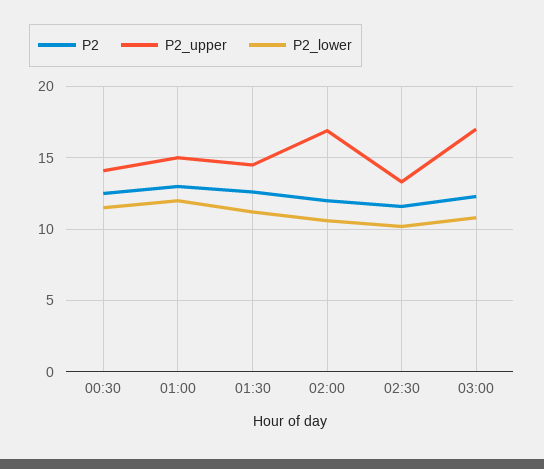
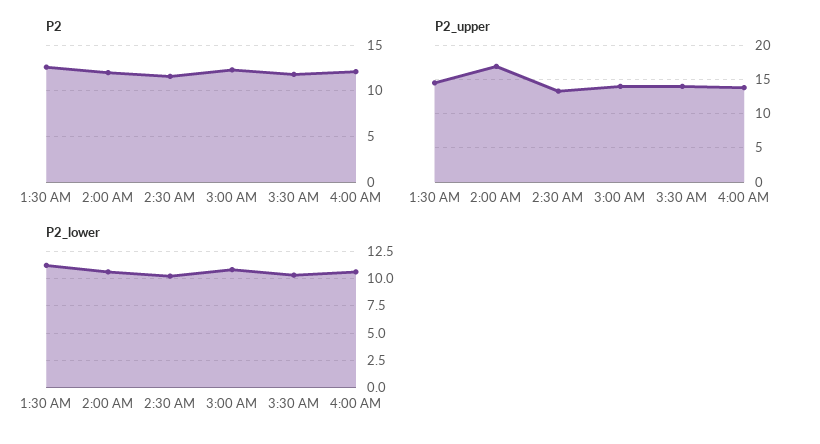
P2, 00:30: 12.5 -> none
P2_upper, 00:30: 14 -> none
P2_lower, 00:30: 11.5 -> none
P2, 01:00: 13 -> none
P2_upper, 01:00: 15 -> none
P2_lower, 01:00: 12 -> none
P2_upper, 03:00: 17 -> 14
P2, 3:30 AM: none -> 12
P2, 4:00 AM: none -> 12
P2_upper, 3:30 AM: none -> 14
P2_upper, 4:00 AM: none -> 14
P2_lower, 3:30 AM: none -> 10
P2_lower, 4:00 AM: none -> 10

